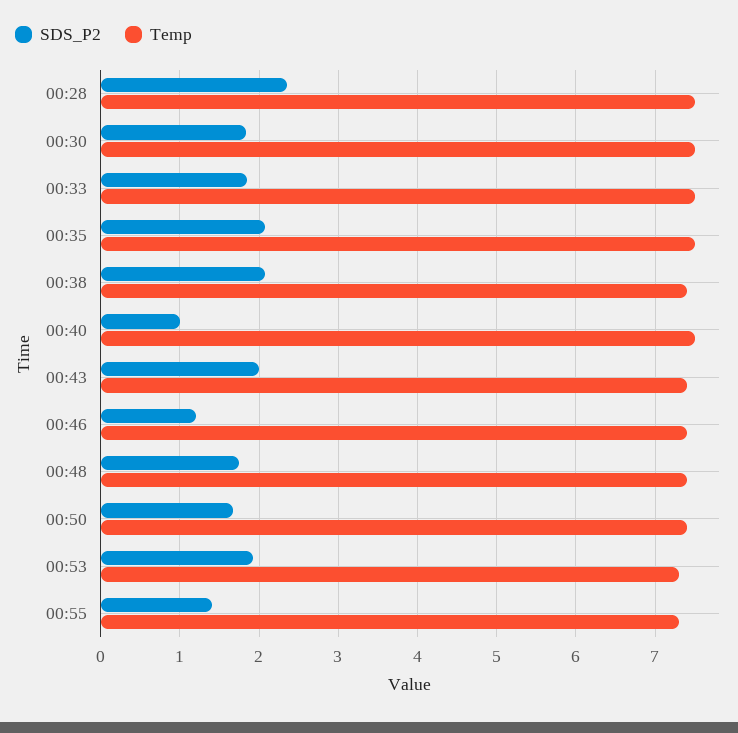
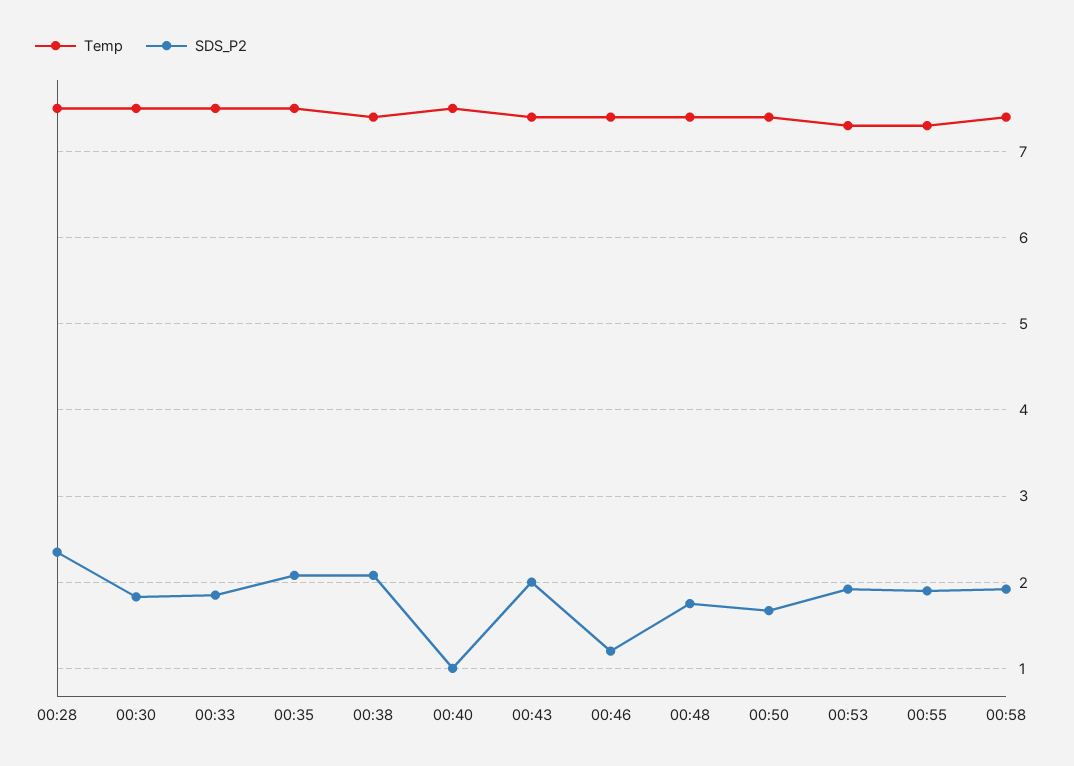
SDS_P2, 00:55: 1.4 -> 1.9
Temp, 00:58: none -> 7.4
SDS_P2, 00:58: none -> 1.9

